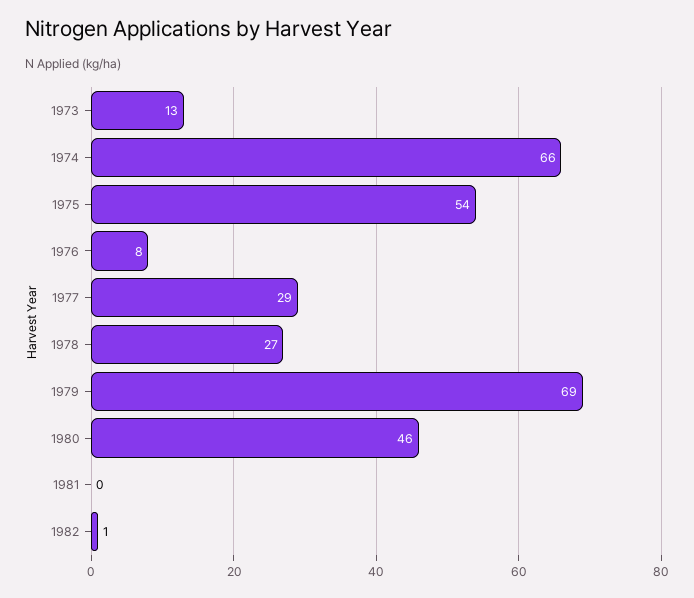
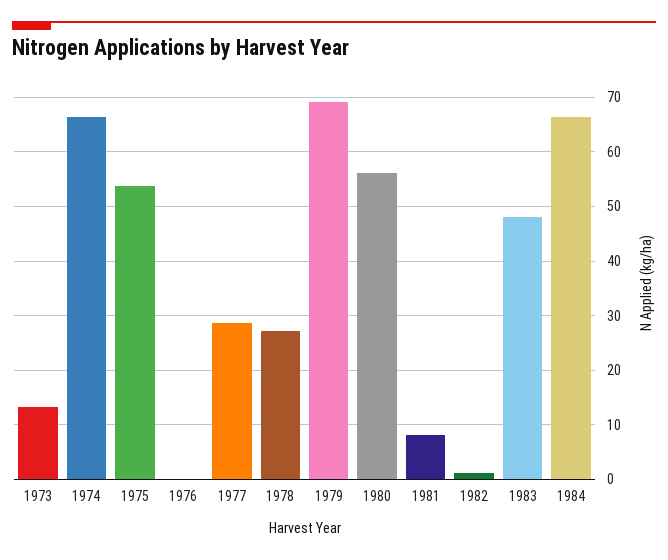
1976: 8 -> 0
1980: 46 -> 56
1981: 0 -> 8
1983: none -> 48
1984: none -> 66

